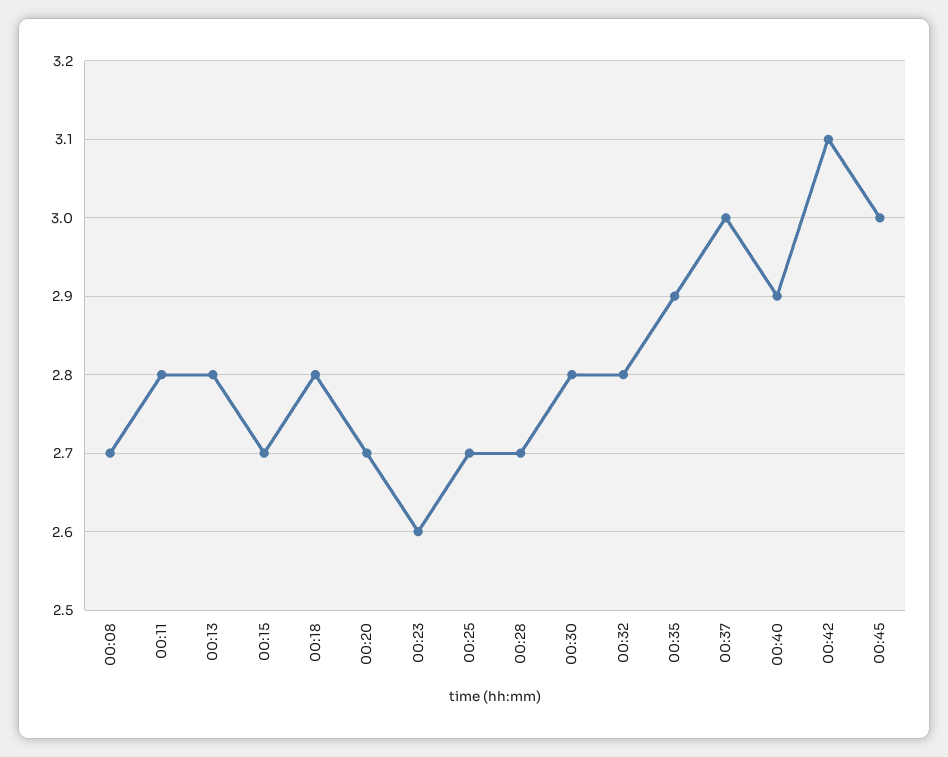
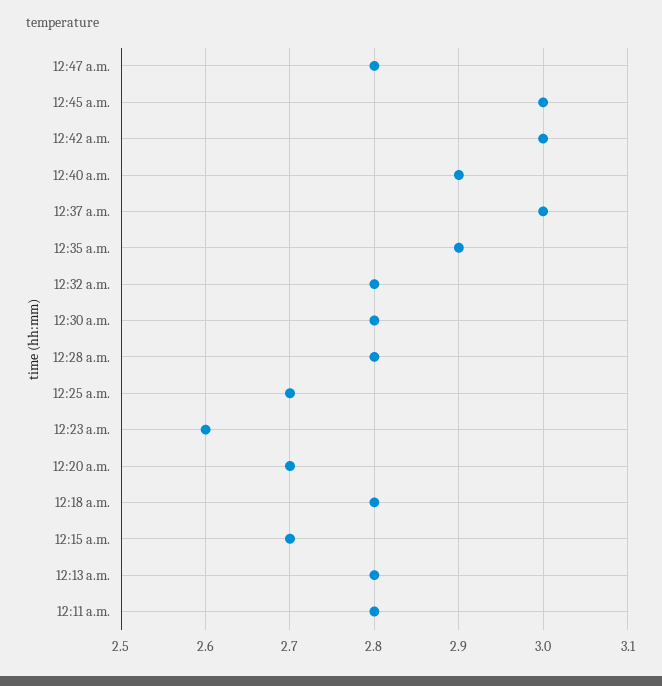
00:08: 2.7 -> none
00:28: 2.7 -> 2.8
00:42: 3.1 -> 3
12:47 a.m.: none -> 2.8

